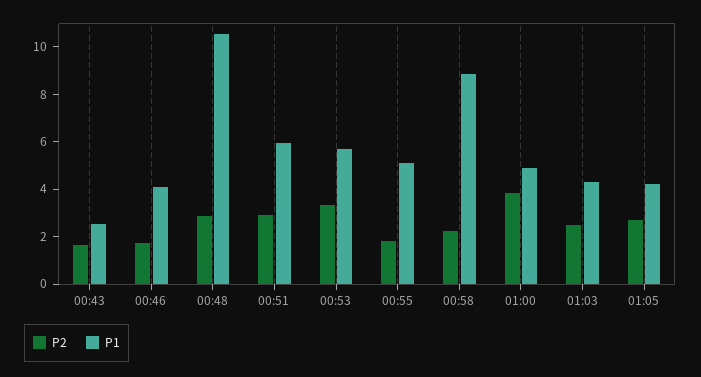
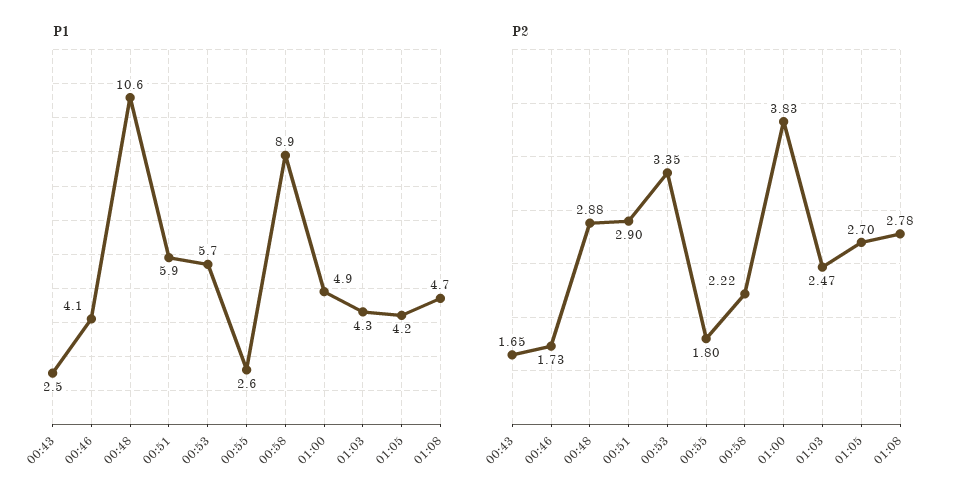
P1, 00:55: 5 -> 2.6
P1, 01:08: none -> 4.7
P2, 01:08: none -> 2.78

